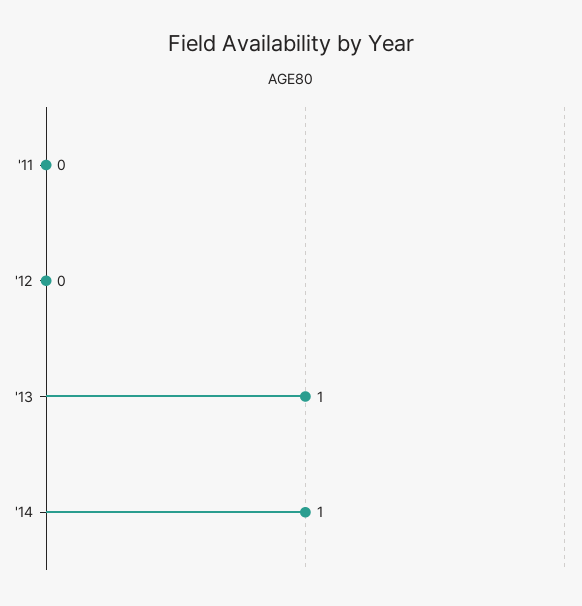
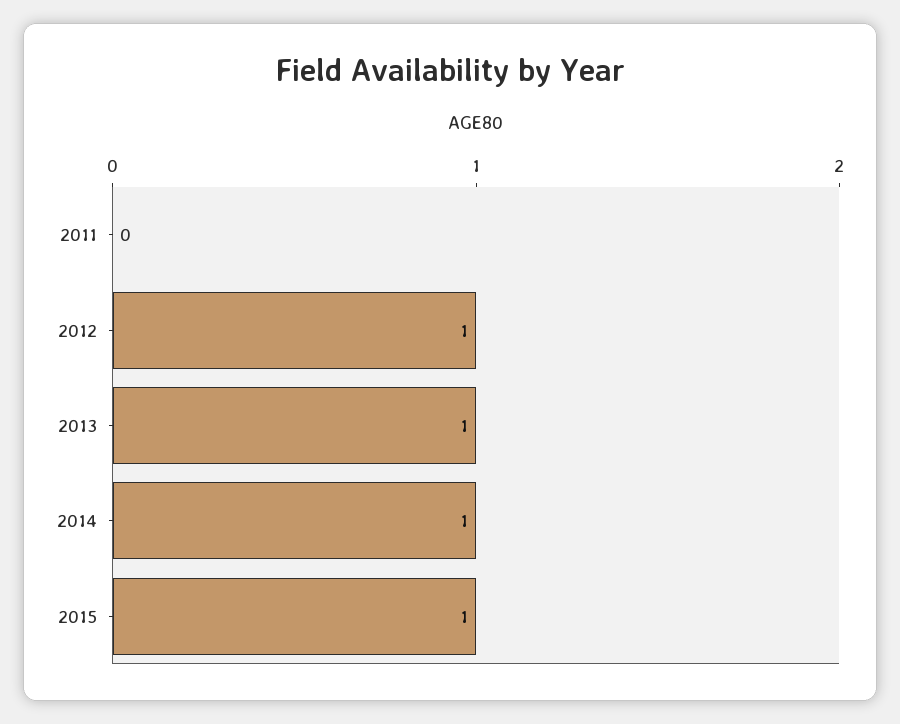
'12: 0 -> 1
2015: none -> 1

